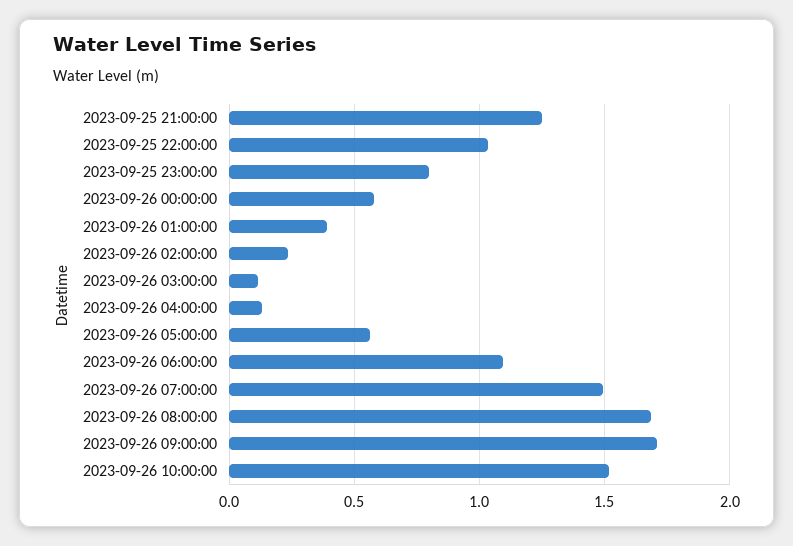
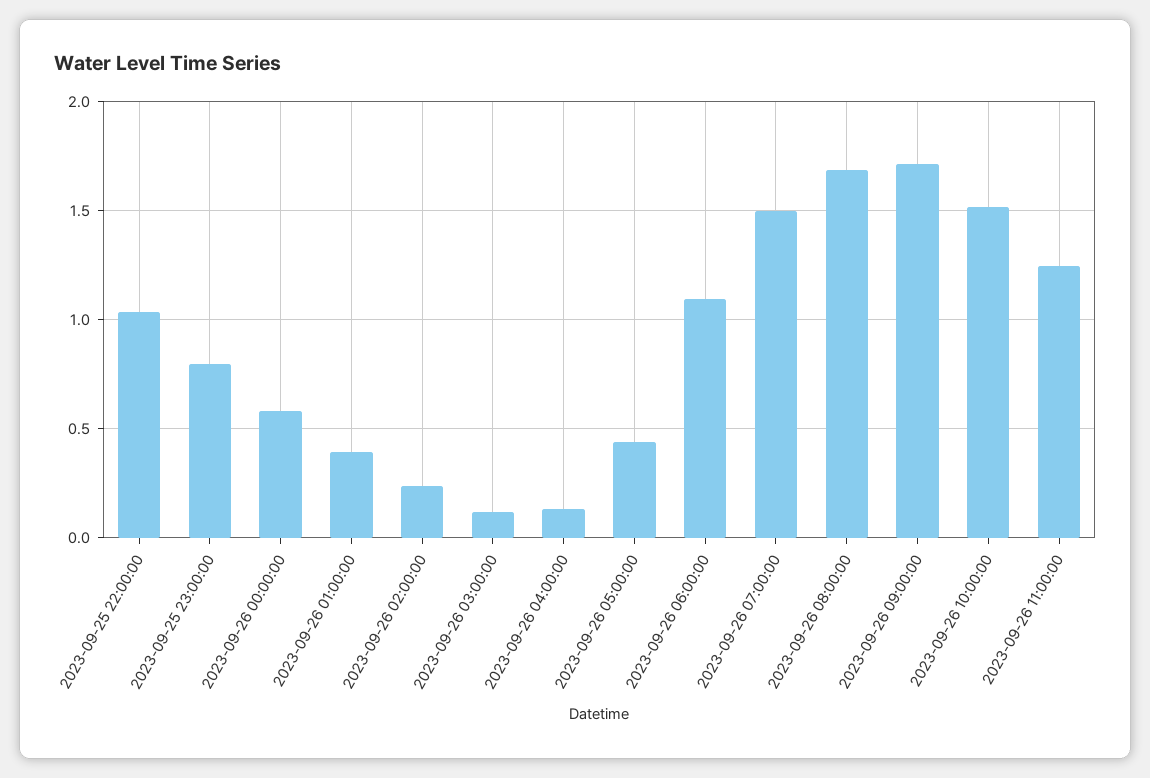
2023-09-25 21:00:00: 1.25 -> none
2023-09-26 05:00:00: 0.55 -> 0.45
2023-09-26 11:00:00: none -> 1.25

